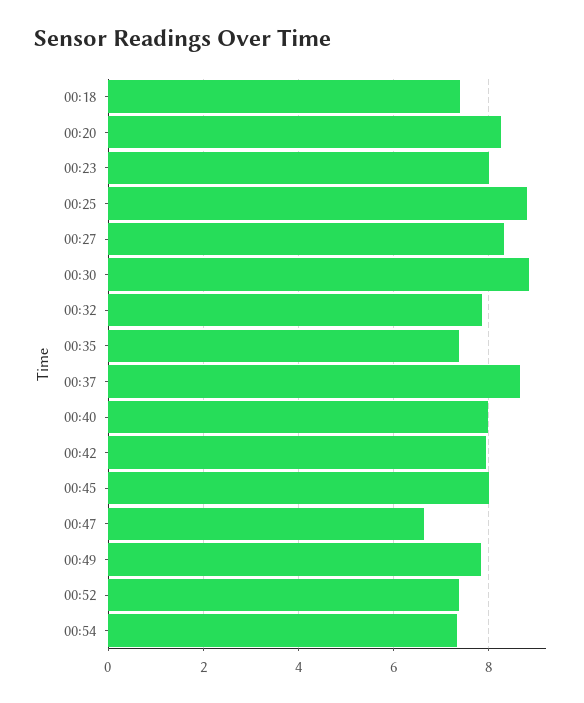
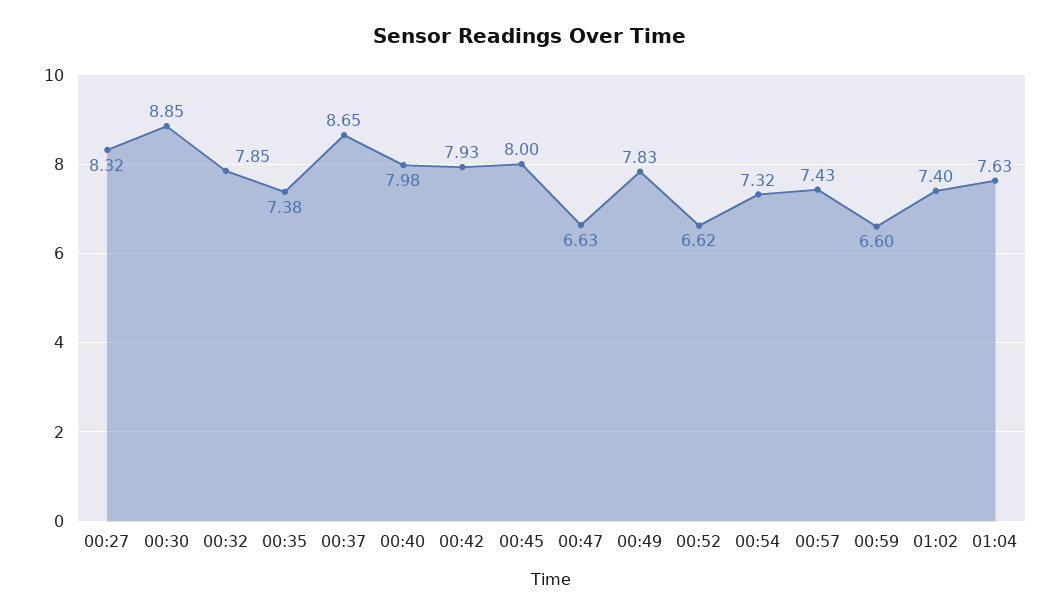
00:18: 7.4 -> none
00:20: 8.2 -> none
00:23: 8 -> none
00:25: 8.8 -> none
00:52: 7.4 -> 6.62
00:57: none -> 7.43
00:59: none -> 6.6
01:02: none -> 7.4
01:04: none -> 7.63

